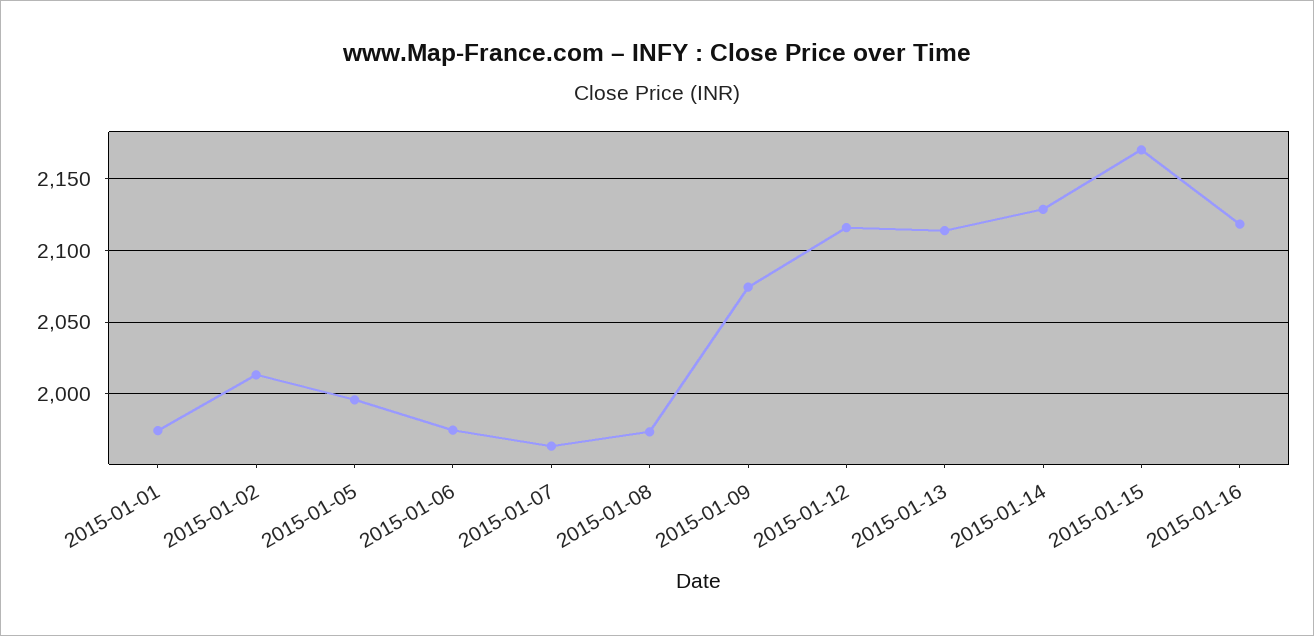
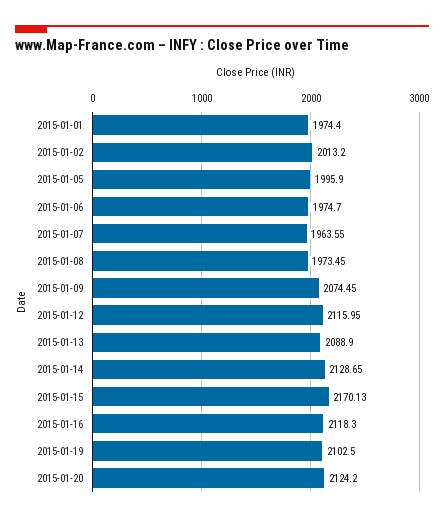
2015-01-13: 2115 -> 2088.9
2015-01-19: none -> 2102.5
2015-01-20: none -> 2124.2

